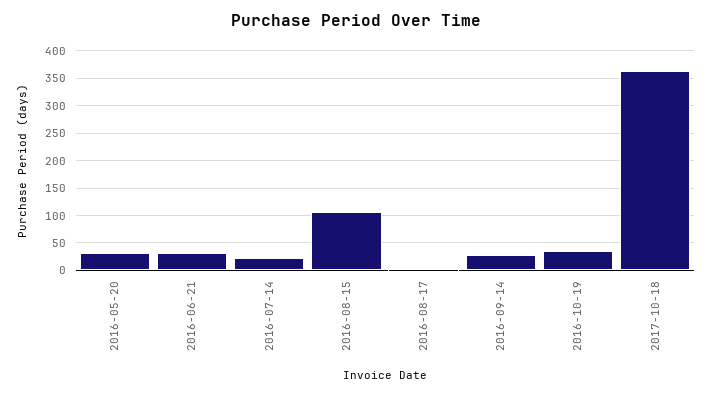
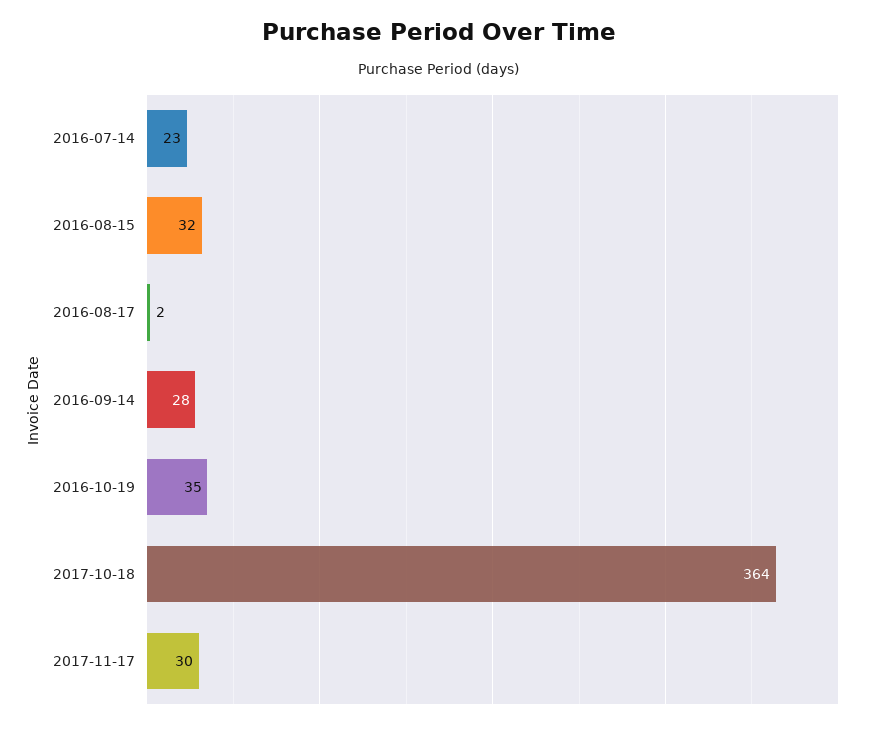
2016-05-20: 25 -> none
2016-06-21: 25 -> none
2016-08-15: 100 -> 32
2017-11-17: none -> 30

